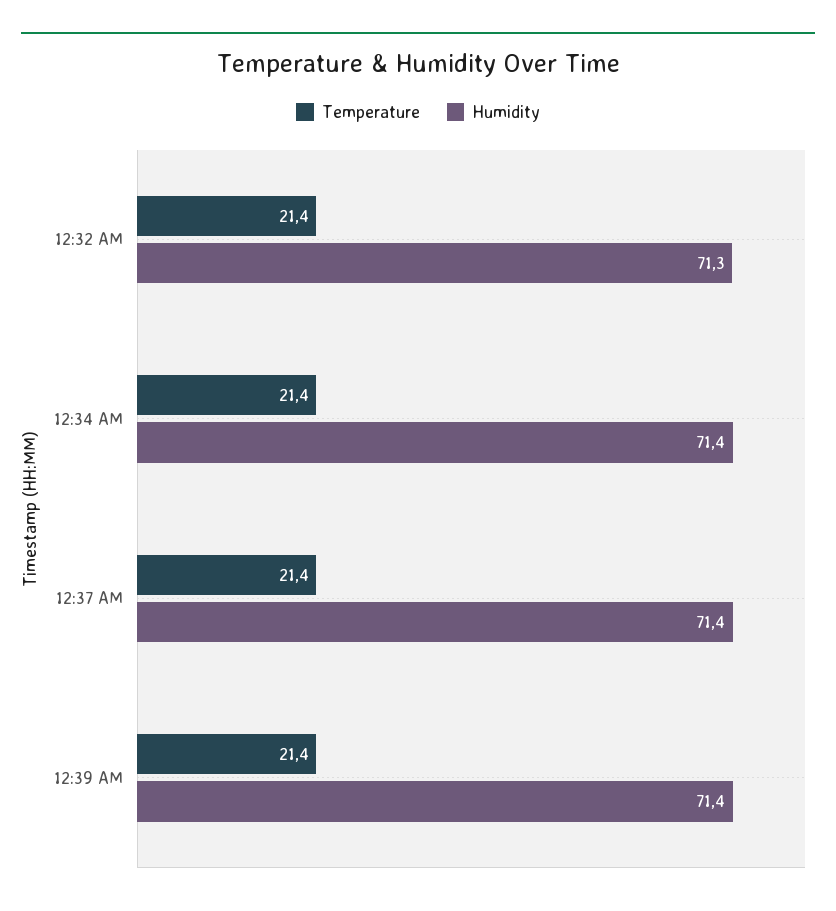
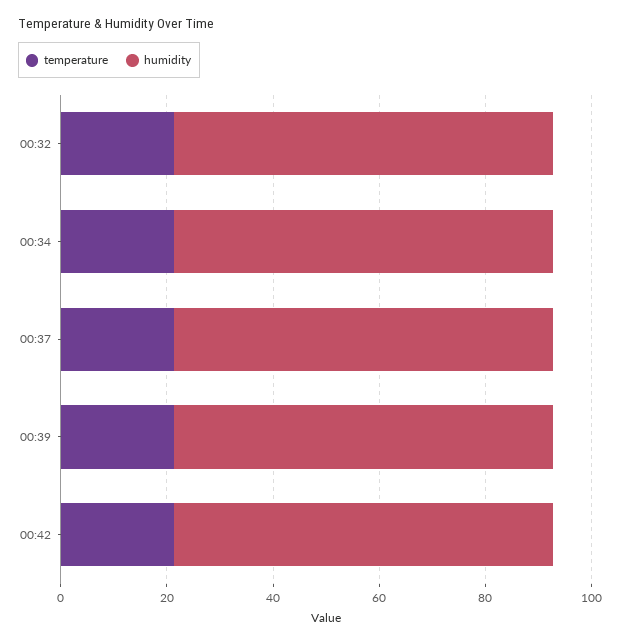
Temperature, 00:42: none -> 20
Humidity, 00:42: none -> 70

